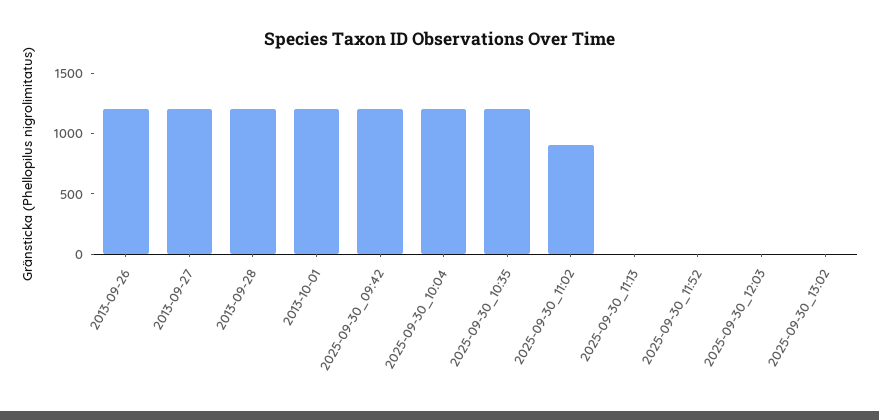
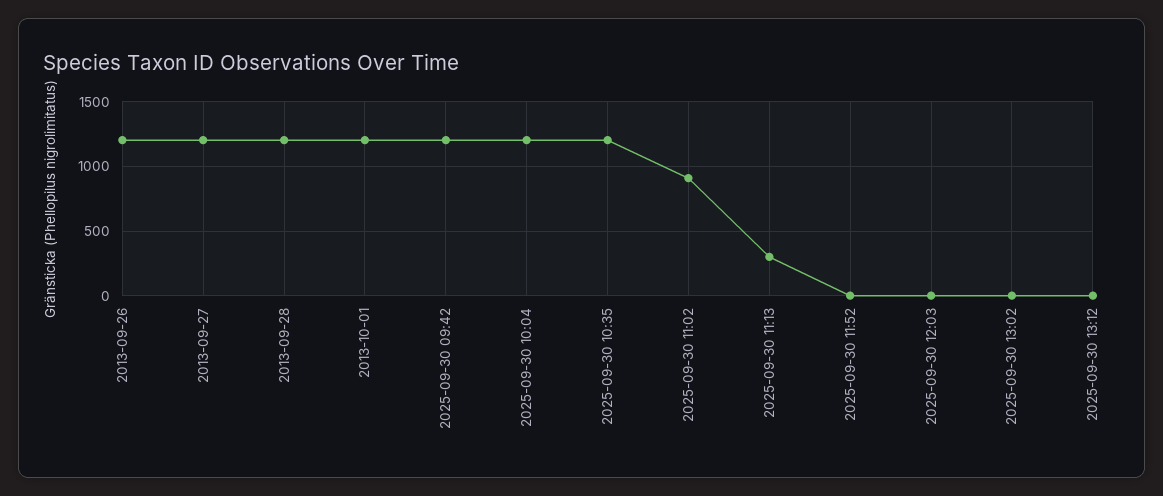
2025-09-30_11:13: 0 -> 300
2025-09-30 13:12: none -> 0

